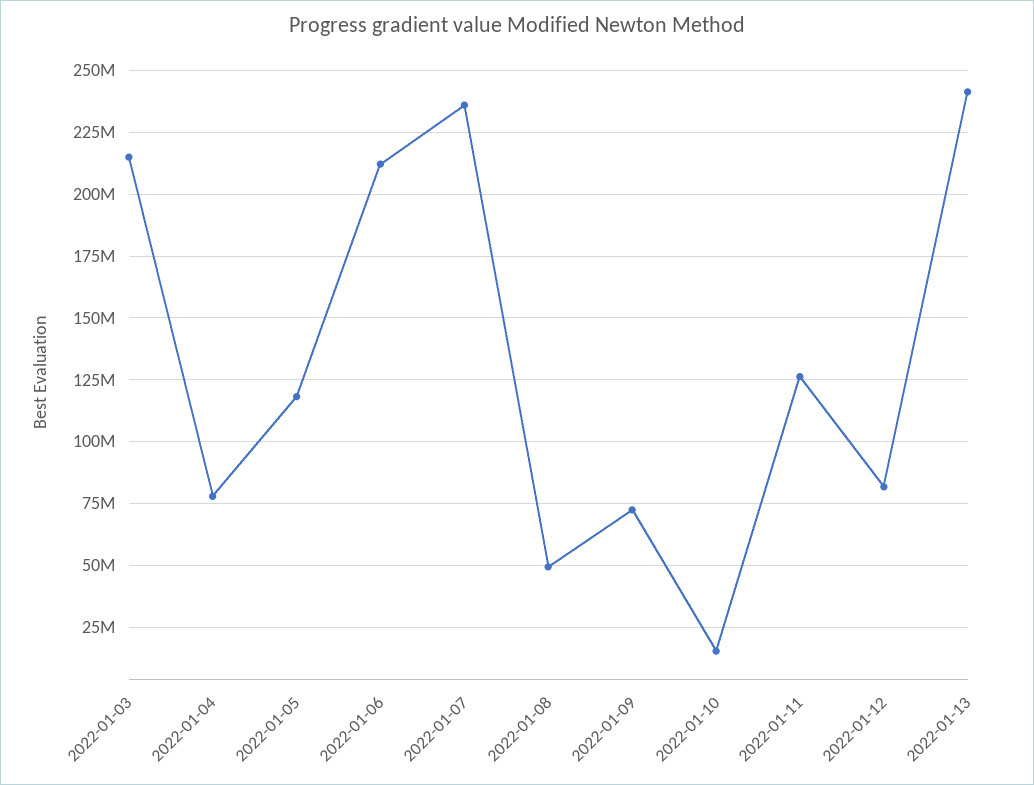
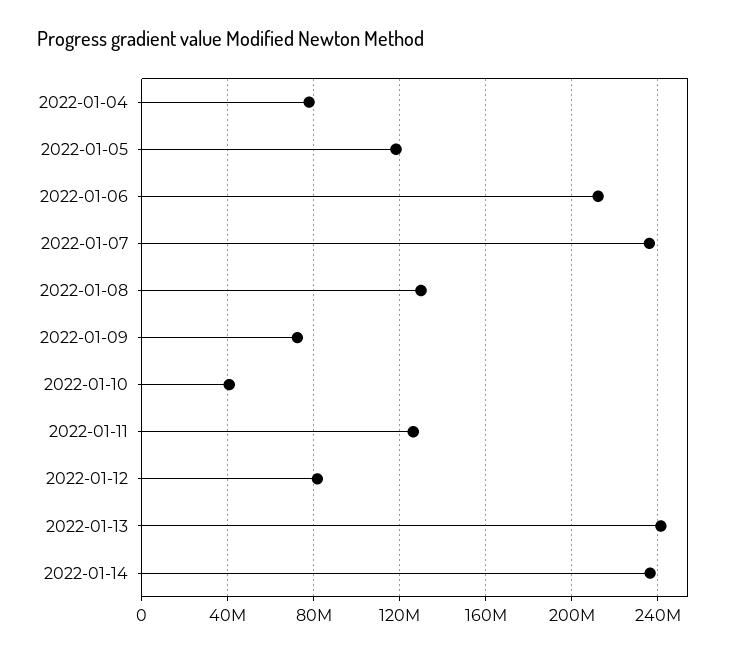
2022-01-03: 215000000 -> none
2022-01-08: 50000000 -> 130000000
2022-01-10: 15000000 -> 40000000
2022-01-14: none -> 235000000

